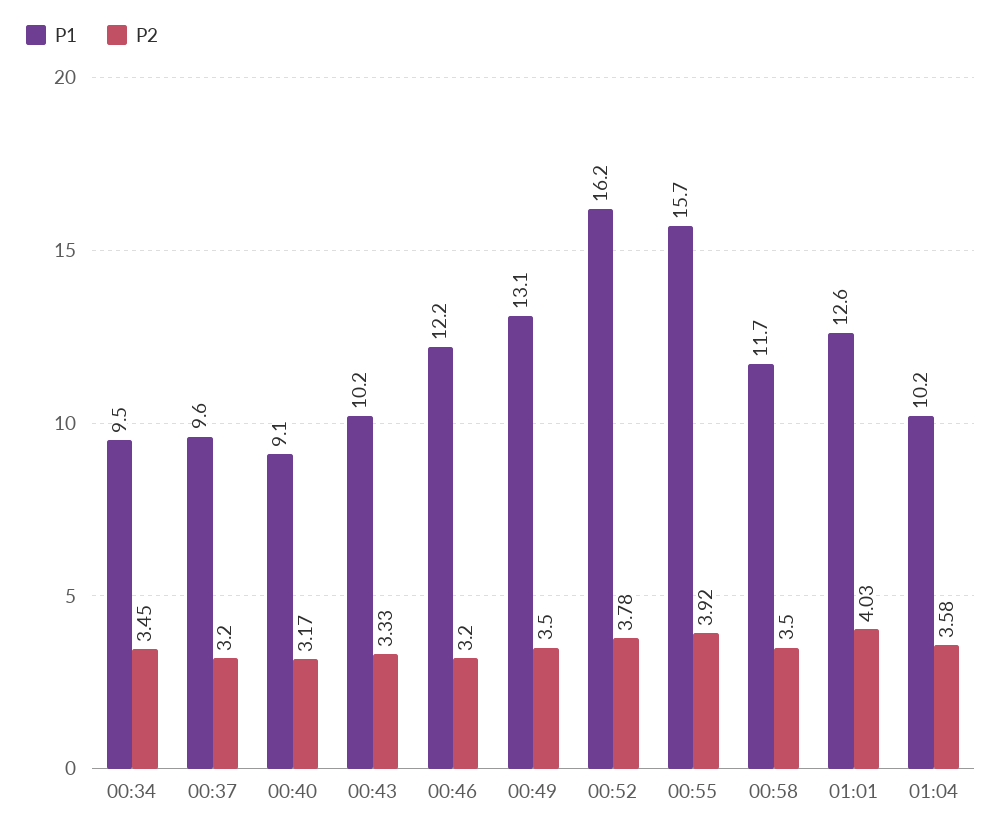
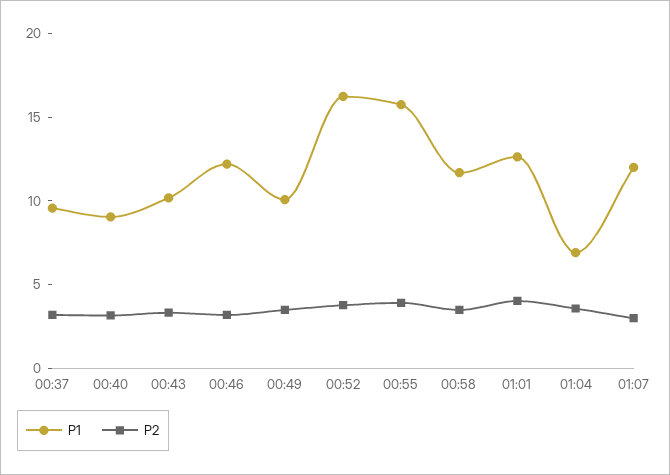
P1, 00:34: 9.5 -> none
P2, 00:34: 3.45 -> none
P1, 00:49: 13.1 -> 10
P1, 01:04: 10.2 -> 7
P1, 01:07: none -> 12
P2, 01:07: none -> 3

